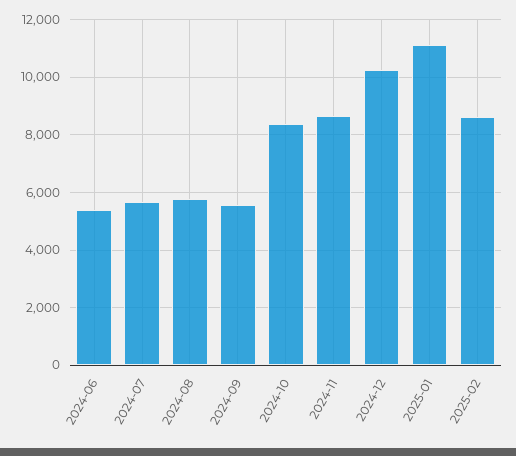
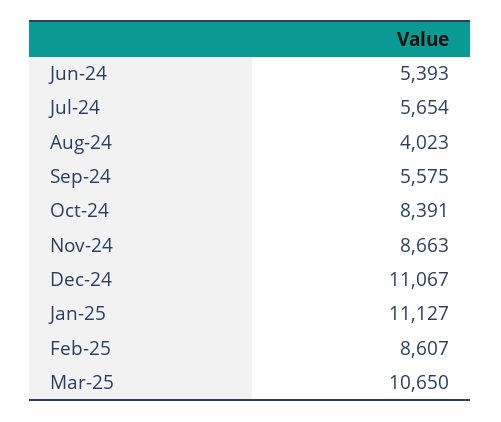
2024-08: 5750 -> 4023
2024-12: 10250 -> 11067
Mar-25: none -> 10650

